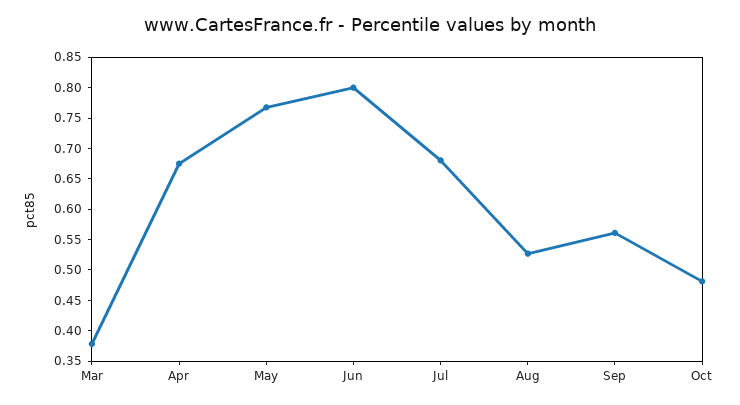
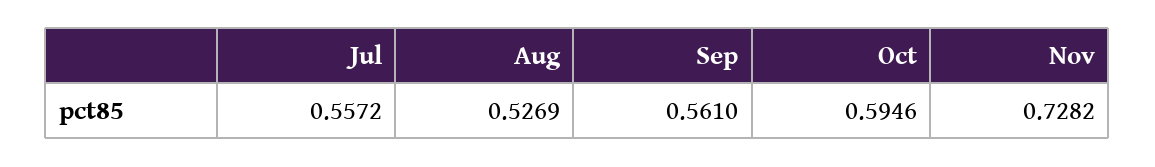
Mar: 0.375 -> none
Apr: 0.675 -> none
May: 0.775 -> none
Jun: 0.8 -> none
Jul: 0.675 -> 0.5572
Oct: 0.475 -> 0.5946
Nov: none -> 0.7282

